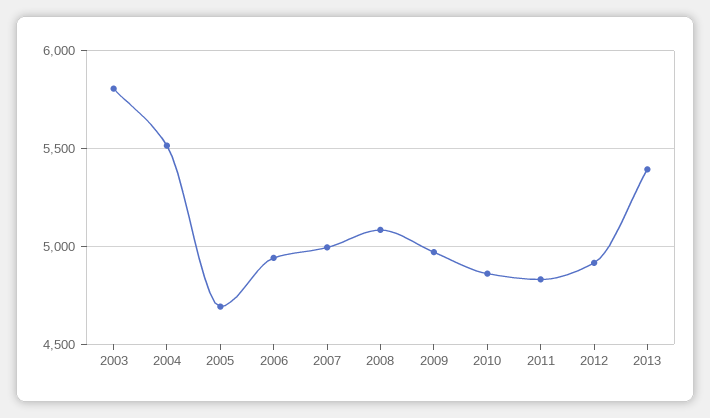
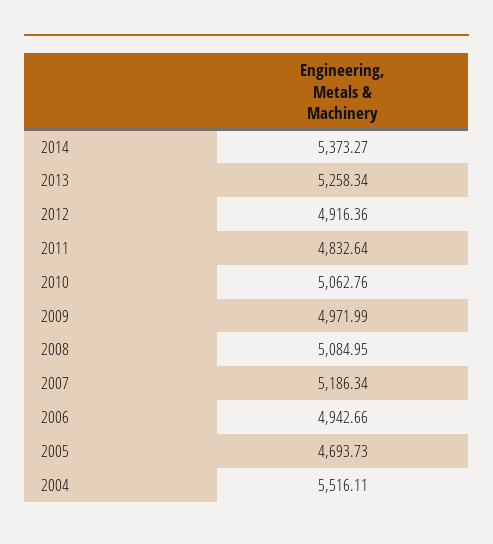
2003: 5800 -> none
2007: 5000 -> 5186.34
2010: 4850 -> 5062.76
2013: 5400 -> 5258.34
2014: none -> 5373.27

